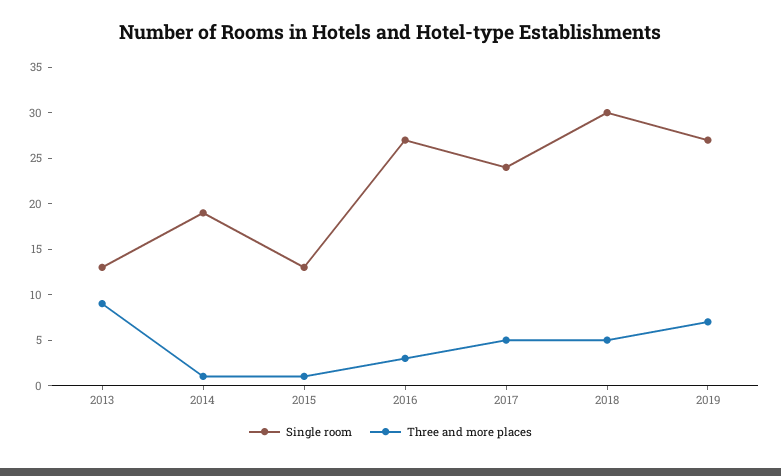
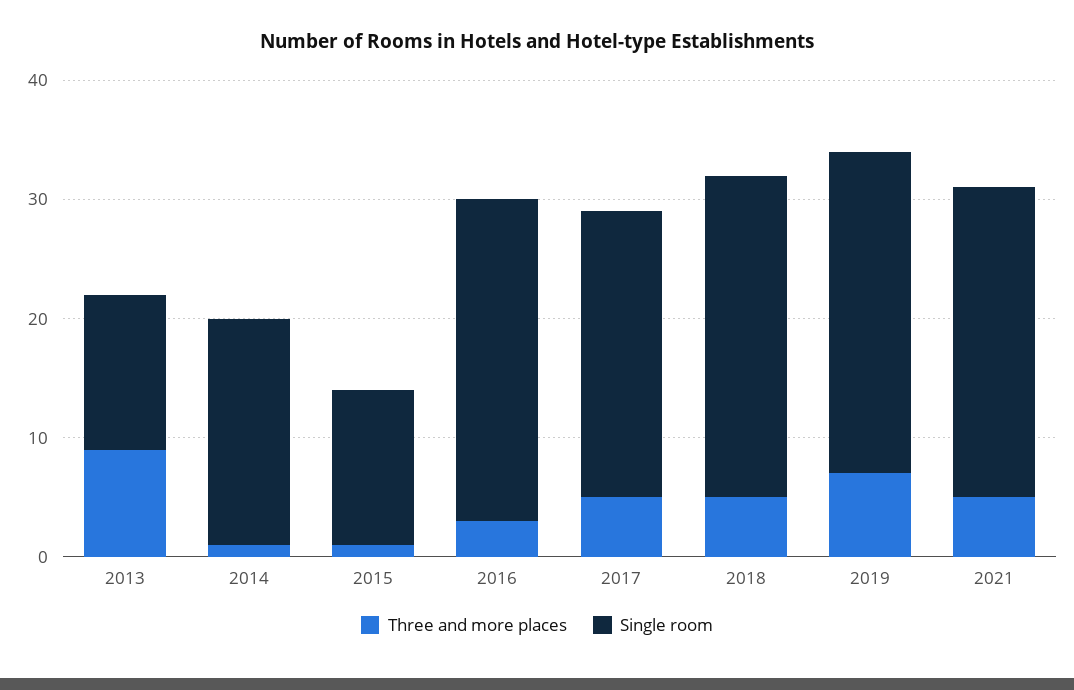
Single room, 2018: 30 -> 27
Three and more places, 2021: none -> 5
Single room, 2021: none -> 26

